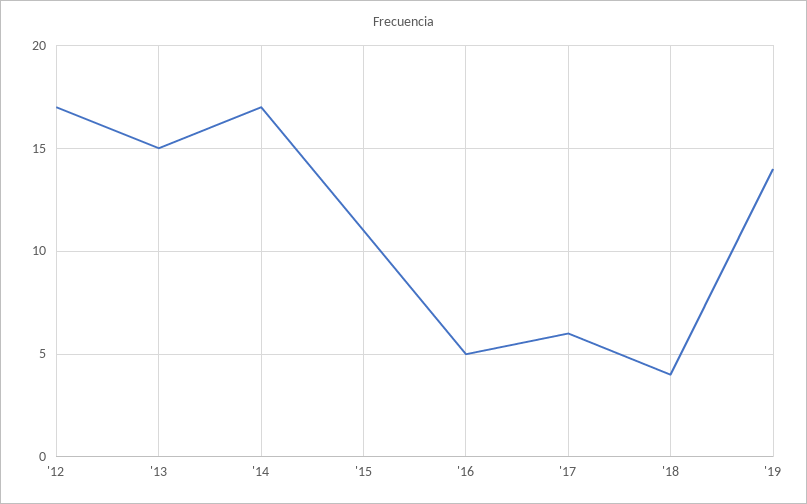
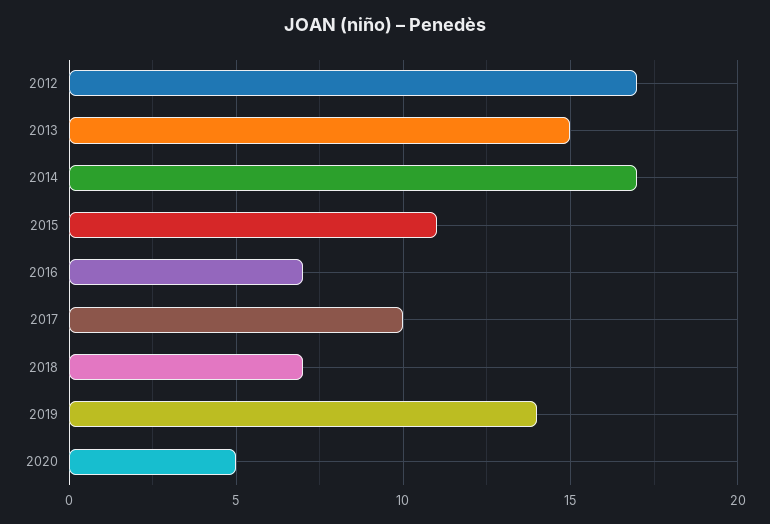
'16: 5 -> 7
'17: 6 -> 10
'18: 4 -> 7
2020: none -> 5

